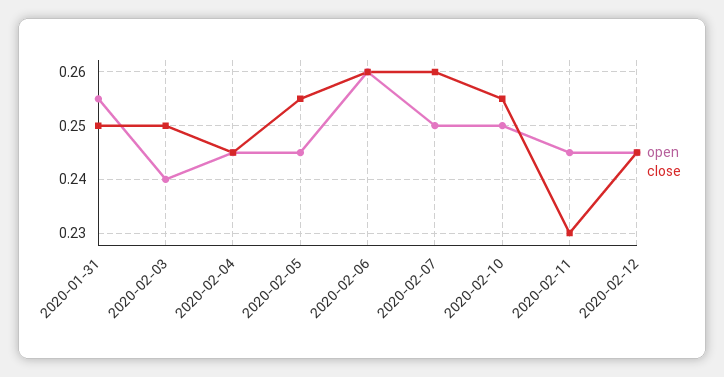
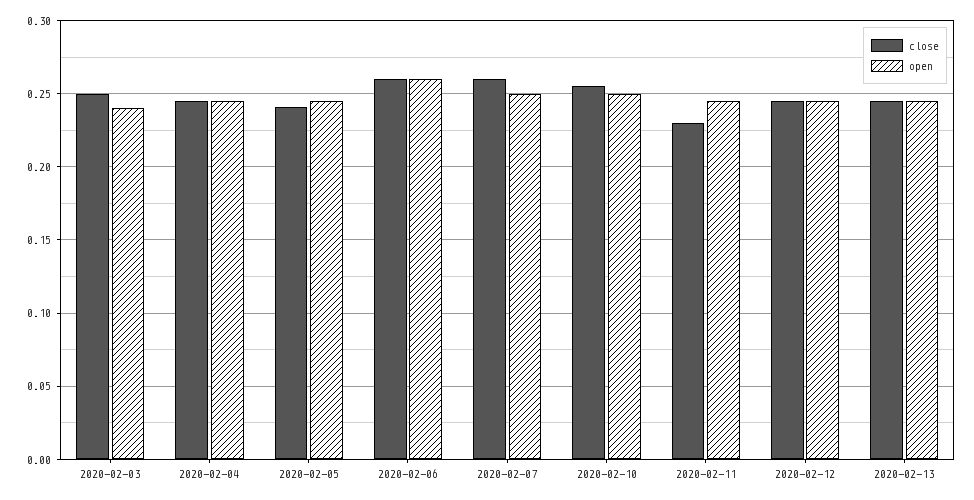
open, 2020-01-31: 0.255 -> none
close, 2020-01-31: 0.25 -> none
close, 2020-02-05: 0.255 -> 0.24
close, 2020-02-13: none -> 0.245
open, 2020-02-13: none -> 0.245

